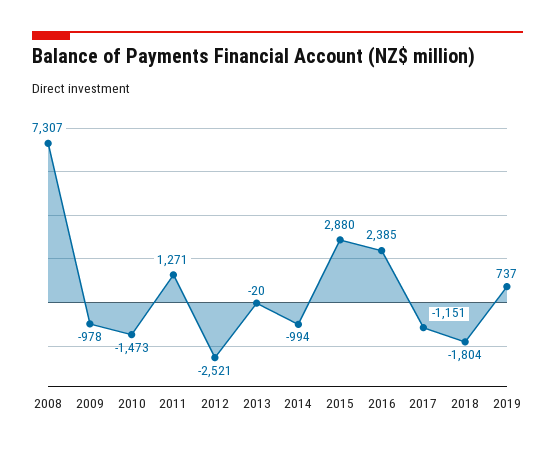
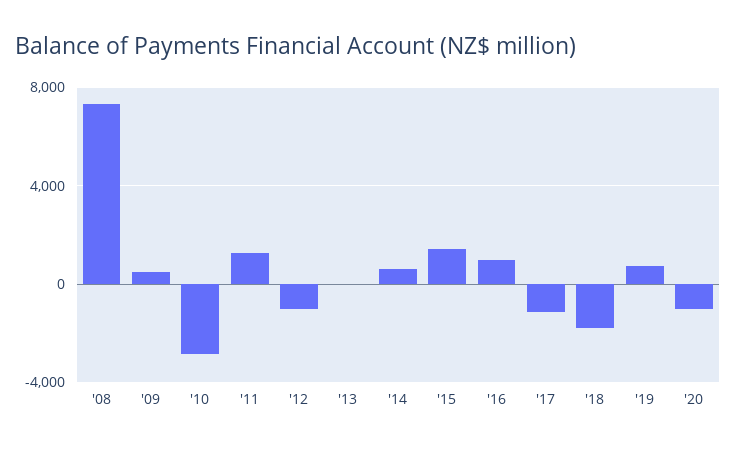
2009: -978 -> 500
2010: -1473 -> -3000
2012: -2521 -> -1000
2014: -994 -> 500
2015: 2880 -> 1500
2016: 2385 -> 1000
'20: none -> -1000

